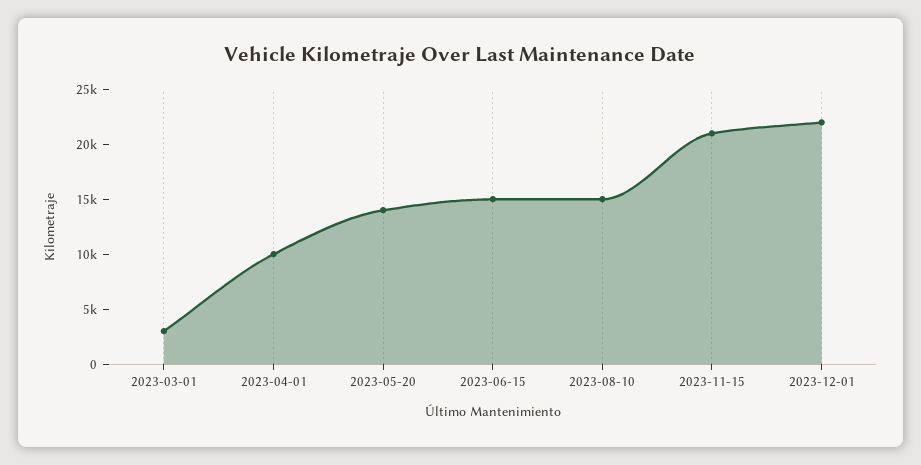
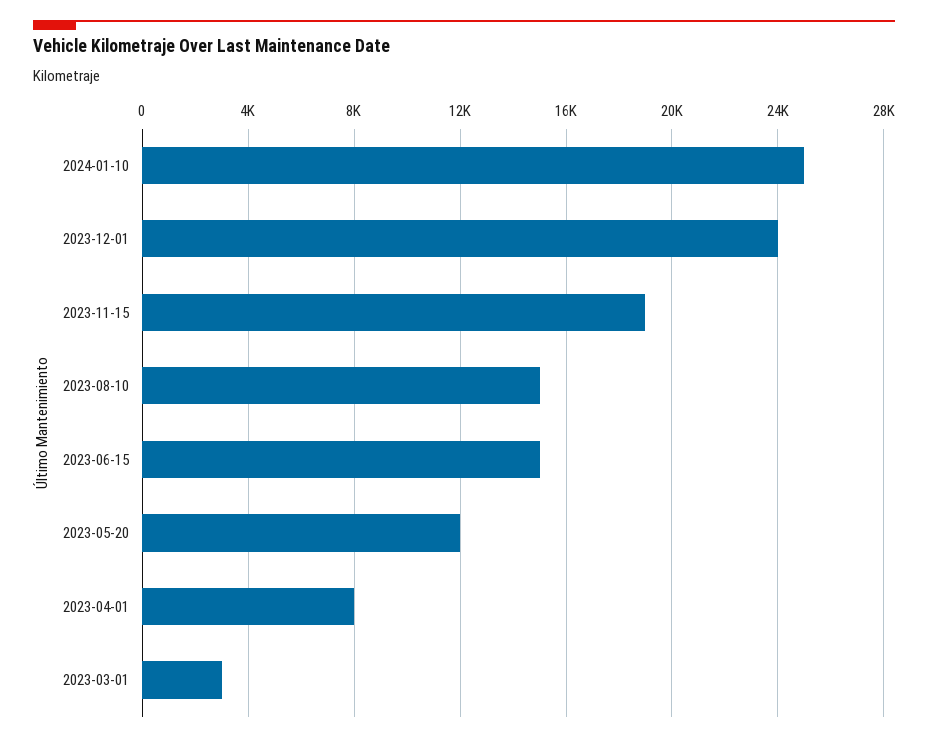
2023-04-01: 10000 -> 8000
2023-05-20: 14000 -> 12000
2023-11-15: 21000 -> 19000
2023-12-01: 22000 -> 24000
2024-01-10: none -> 25000

